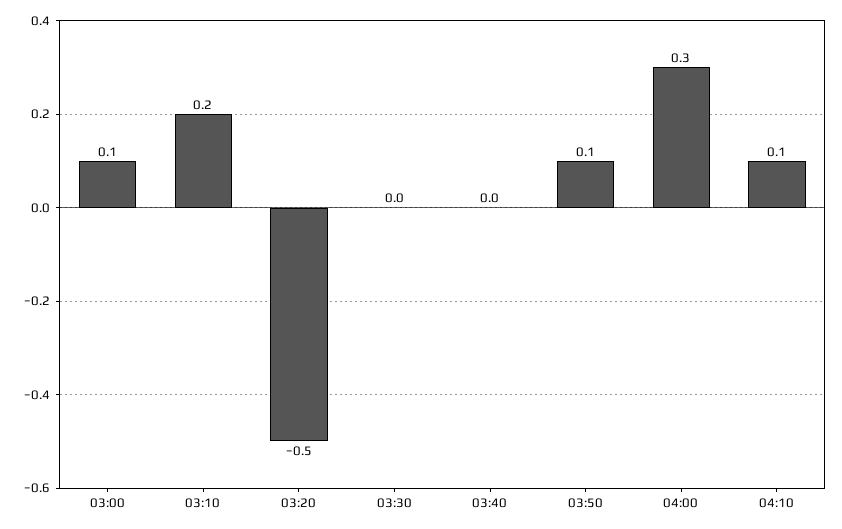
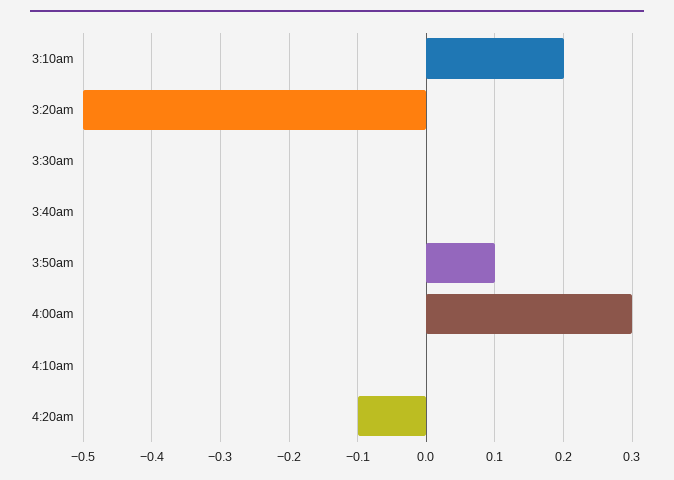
03:00: 0.1 -> none
04:10: 0.1 -> 0
4:20am: none -> -0.1

